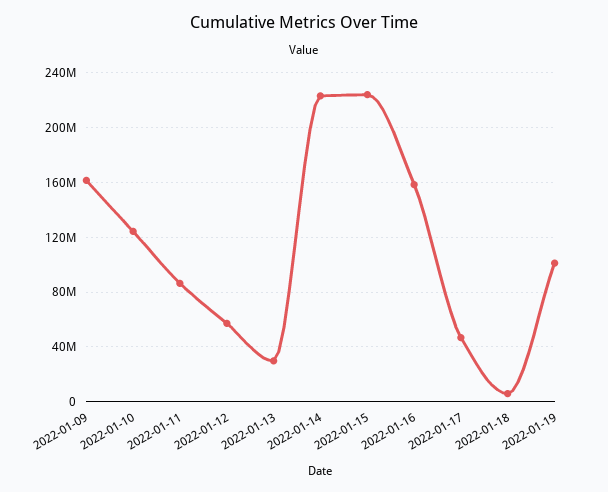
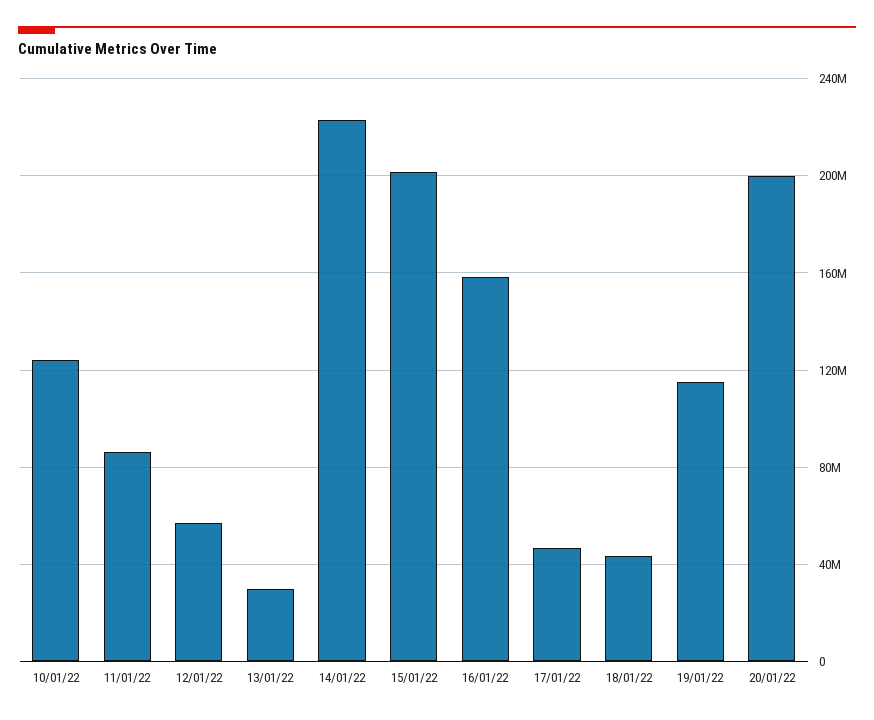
2022-01-09: 160000000 -> none
2022-01-15: 225000000 -> 200000000
2022-01-18: 5000000 -> 45000000
2022-01-19: 100000000 -> 115000000
20/01/22: none -> 200000000

